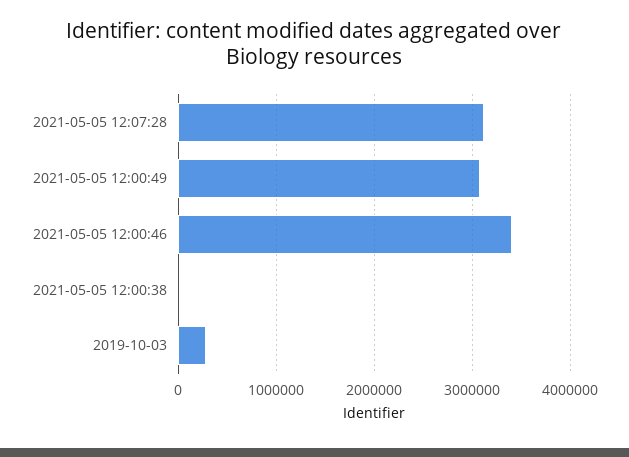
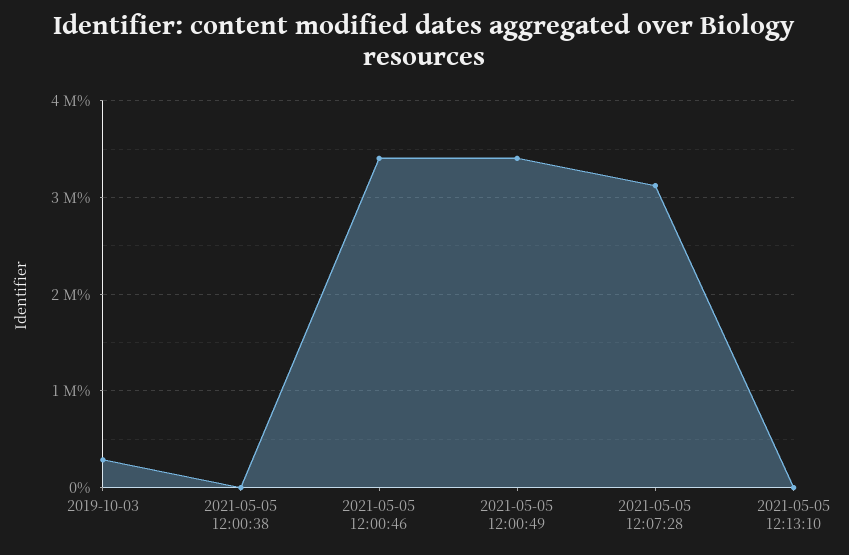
2021-05-05 12:00:49: 3100000 -> 3400000
2021-05-05 12:13:10: none -> 0

